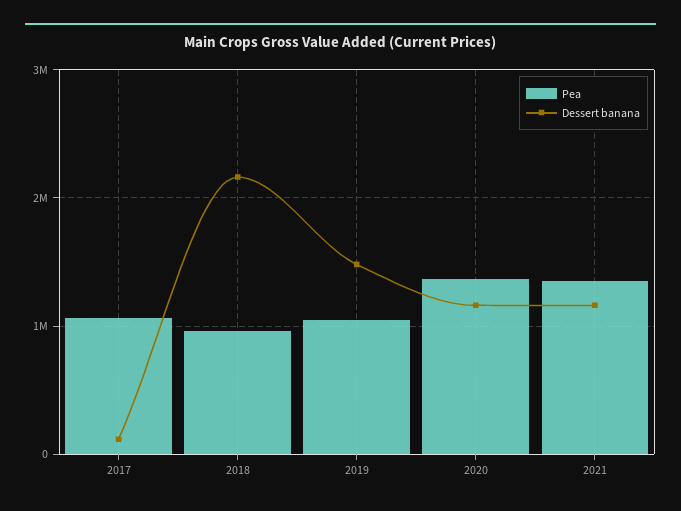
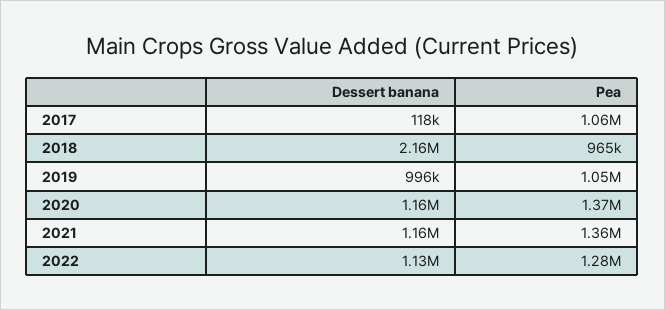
Dessert banana, 2019: 1500000 -> 996000
Dessert banana, 2022: none -> 1130000
Pea, 2022: none -> 1280000

